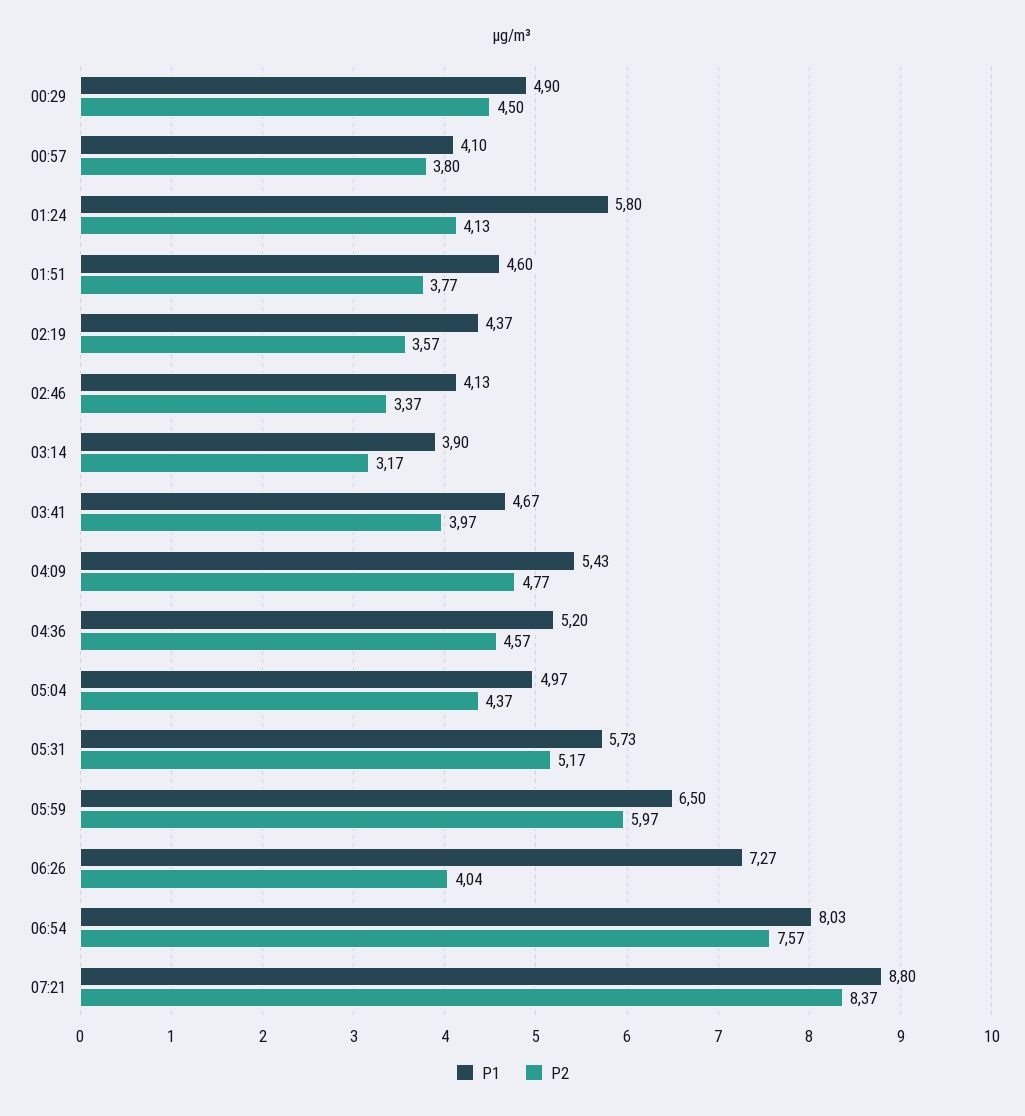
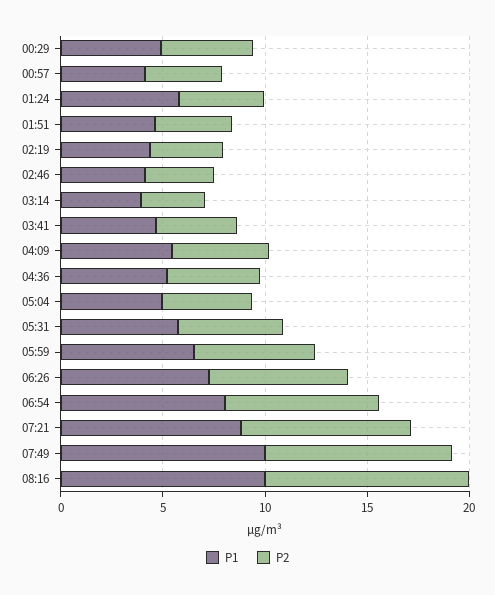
P2, 06:26: 4.04 -> 7
P1, 07:49: none -> 10
P2, 07:49: none -> 9
P1, 08:16: none -> 10
P2, 08:16: none -> 10

